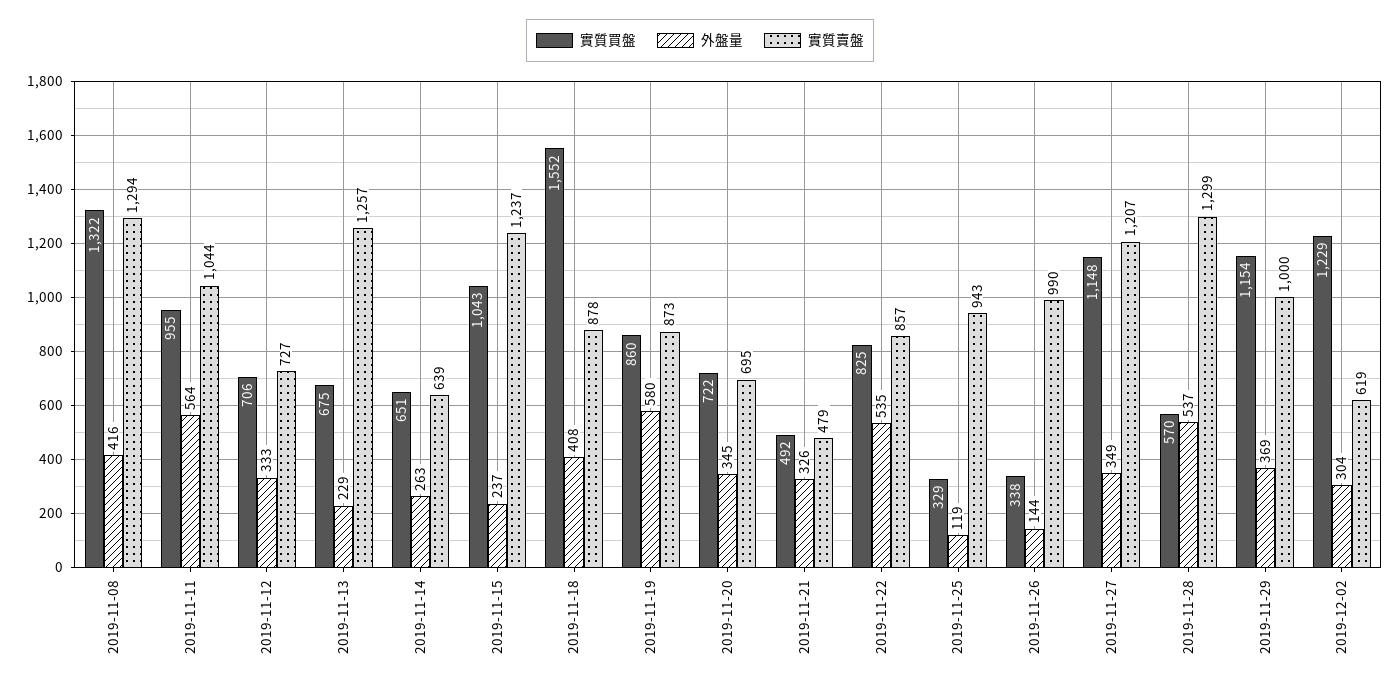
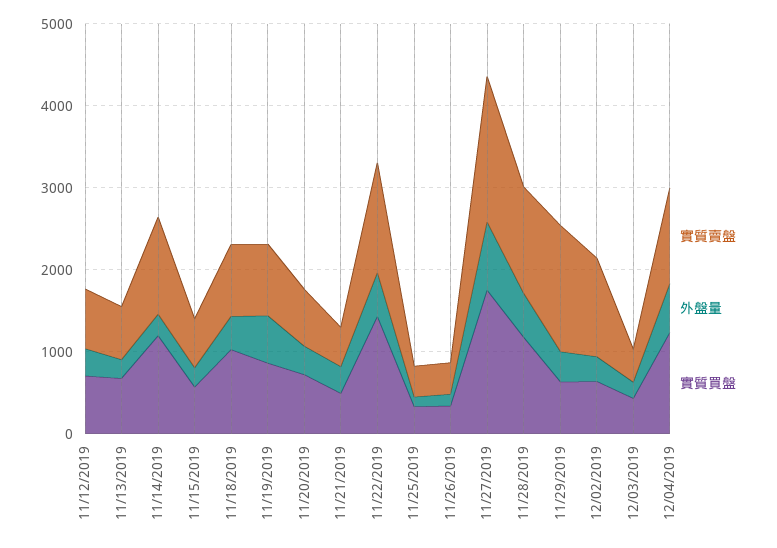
實質買盤, 2019-11-08: 1322 -> none
外盤量, 2019-11-08: 416 -> none
實質賣盤, 2019-11-08: 1294 -> none
實質買盤, 2019-11-11: 955 -> none
外盤量, 2019-11-11: 564 -> none
實質賣盤, 2019-11-11: 1044 -> none
實質賣盤, 2019-11-13: 1257 -> 600
實質買盤, 2019-11-14: 651 -> 1200
實質賣盤, 2019-11-14: 639 -> 1200
實質買盤, 2019-11-15: 1043 -> 600
實質賣盤, 2019-11-15: 1237 -> 600
實質買盤, 2019-11-18: 1552 -> 1000
實質買盤, 2019-11-22: 825 -> 1400
實質賣盤, 2019-11-22: 857 -> 1400
實質賣盤, 2019-11-25: 943 -> 400
實質賣盤, 2019-11-26: 990 -> 400
實質買盤, 2019-11-27: 1148 -> 1800
外盤量, 2019-11-27: 349 -> 800
實質賣盤, 2019-11-27: 1207 -> 1800
實質買盤, 2019-11-28: 570 -> 1200
實質買盤, 2019-11-29: 1154 -> 600
實質賣盤, 2019-11-29: 1000 -> 1600
實質買盤, 2019-12-02: 1229 -> 600
實質賣盤, 2019-12-02: 619 -> 1200
實質賣盤, 12/03/2019: none -> 400
外盤量, 12/03/2019: none -> 200
實質買盤, 12/03/2019: none -> 400
實質賣盤, 12/04/2019: none -> 1200
外盤量, 12/04/2019: none -> 600
實質買盤, 12/04/2019: none -> 1200

